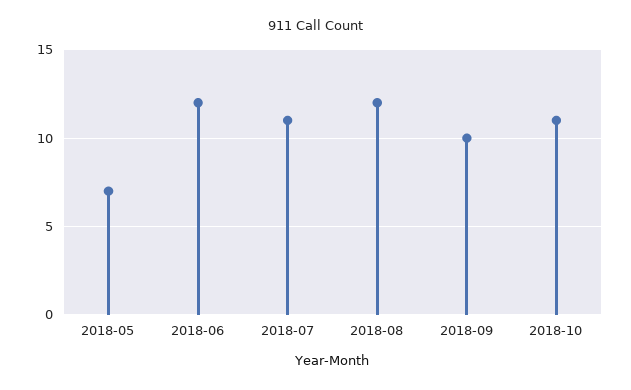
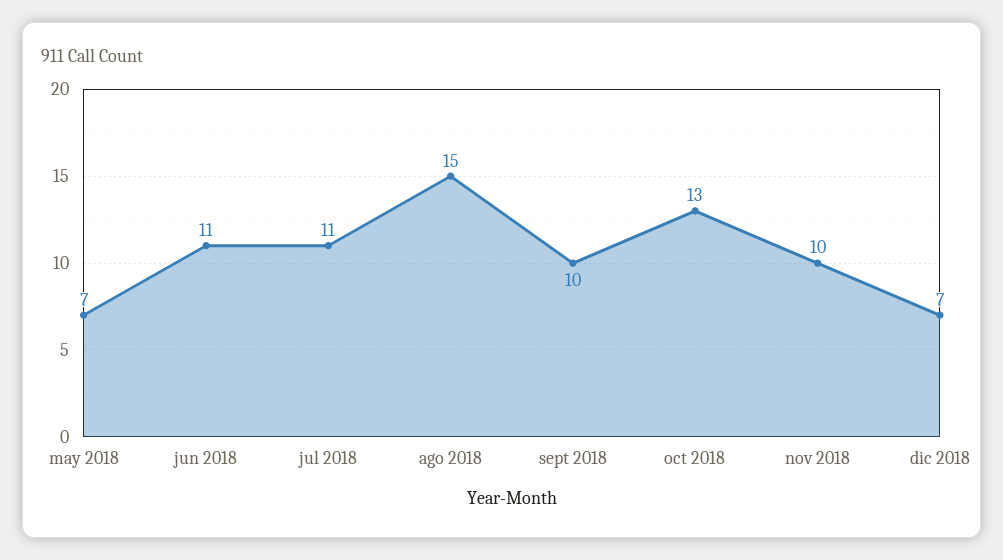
2018-06: 12 -> 11
2018-08: 12 -> 15
2018-10: 11 -> 13
nov 2018: none -> 10
dic 2018: none -> 7

